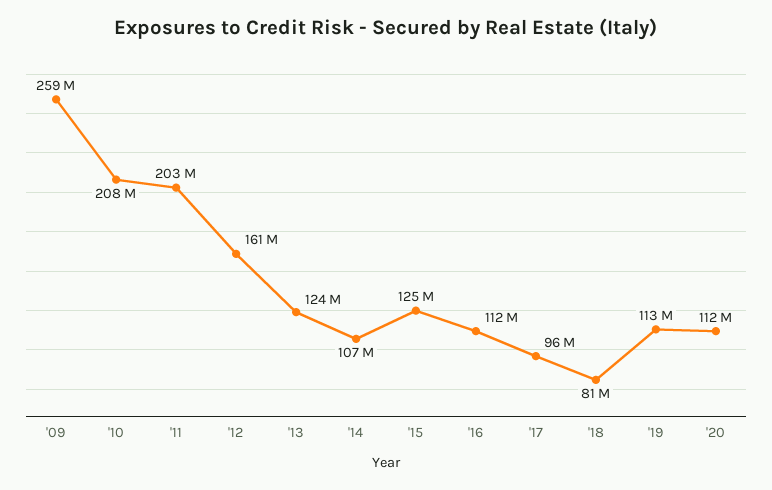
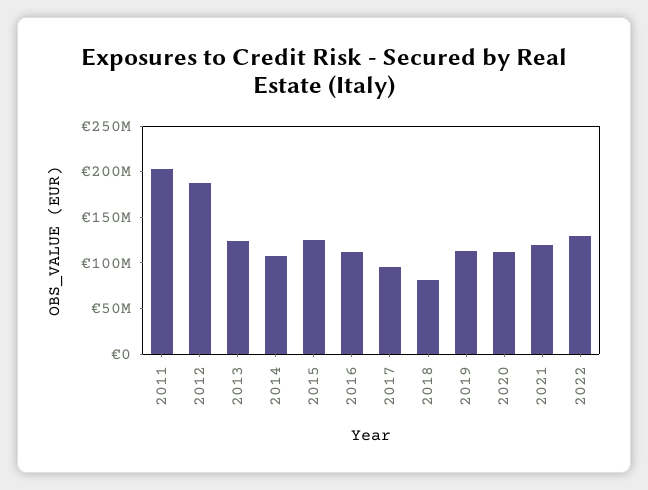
'09: 259000000 -> none
'10: 208000000 -> none
'12: 161000000 -> 190000000
2021: none -> 120000000
2022: none -> 130000000

